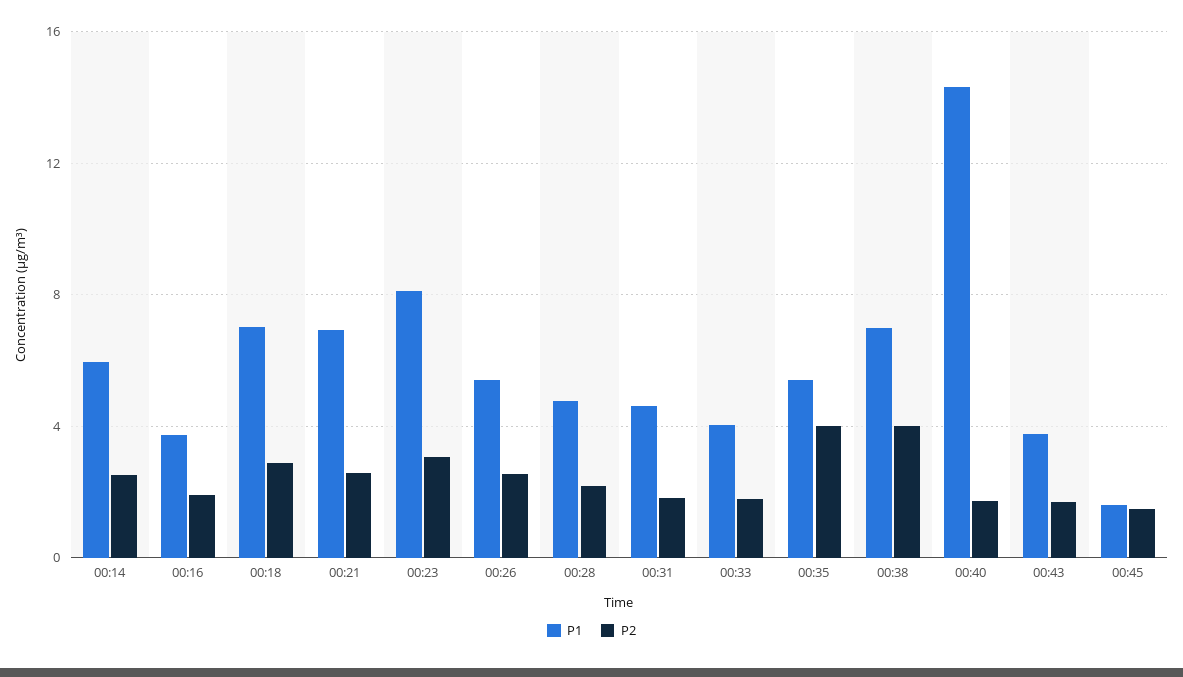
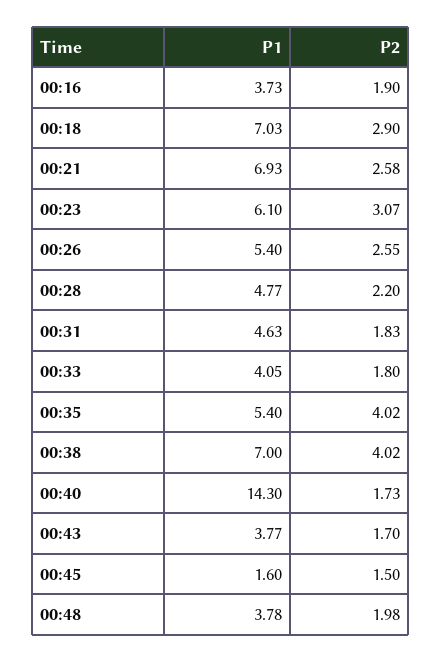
P1, 00:14: 6 -> none
P2, 00:14: 2.5 -> none
P1, 00:23: 8 -> 6.1
P1, 00:48: none -> 3.78
P2, 00:48: none -> 1.98

